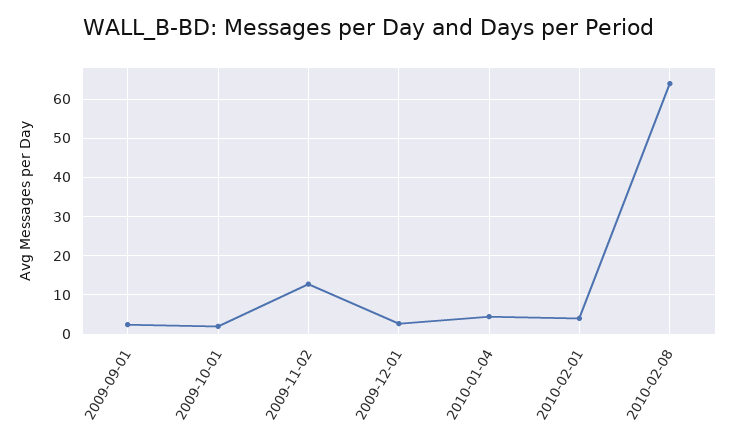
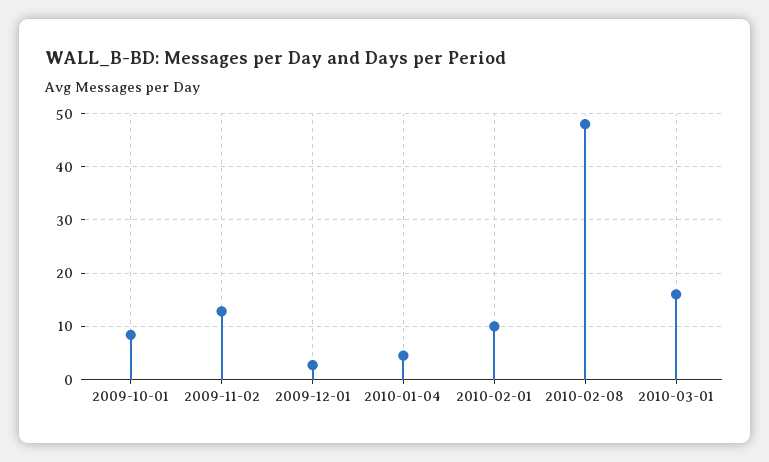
2009-09-01: 2 -> none
2009-10-01: 2 -> 8
2010-02-01: 4 -> 10
2010-02-08: 64 -> 48
2010-03-01: none -> 16

